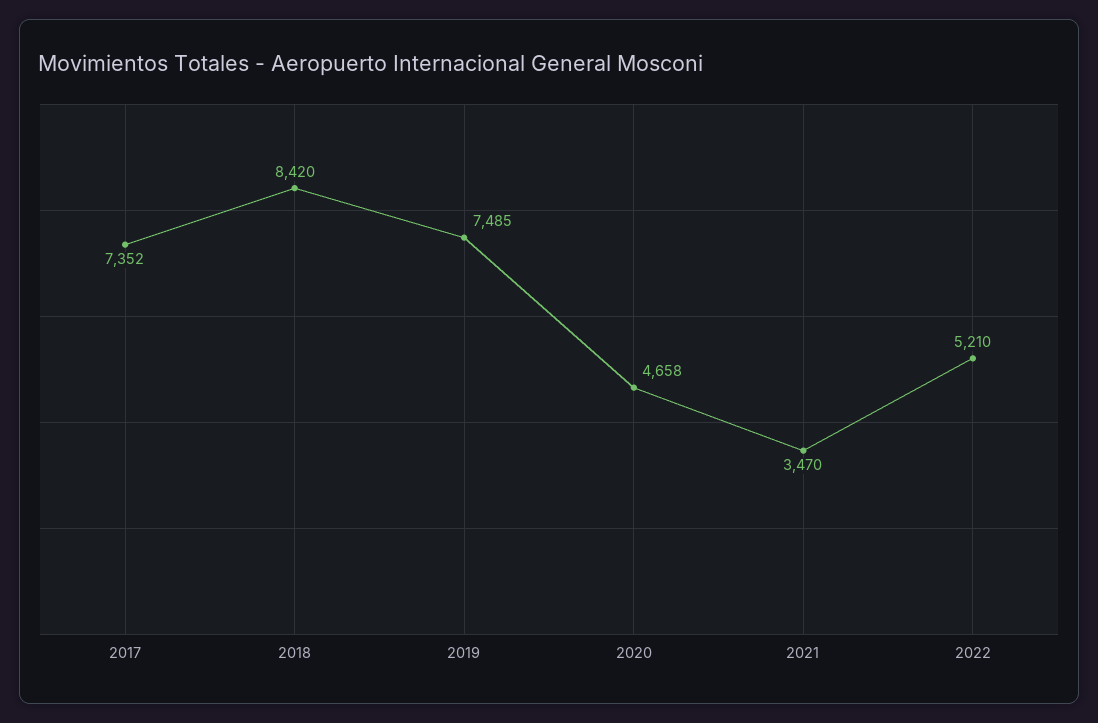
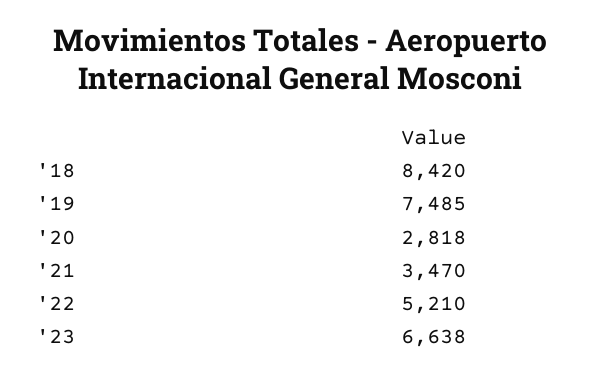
2017: 7352 -> none
2020: 4658 -> 2818
'23: none -> 6638

